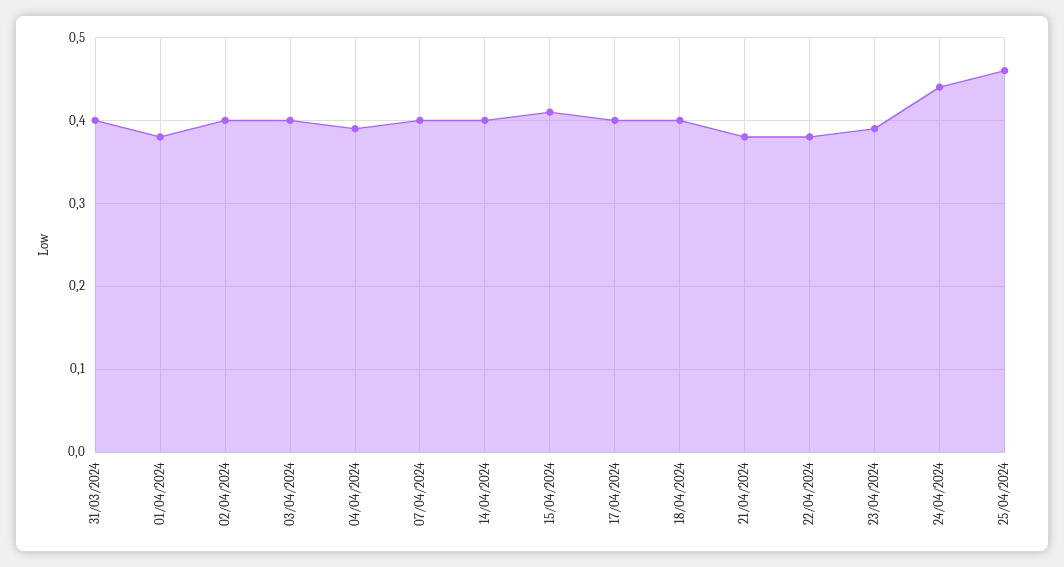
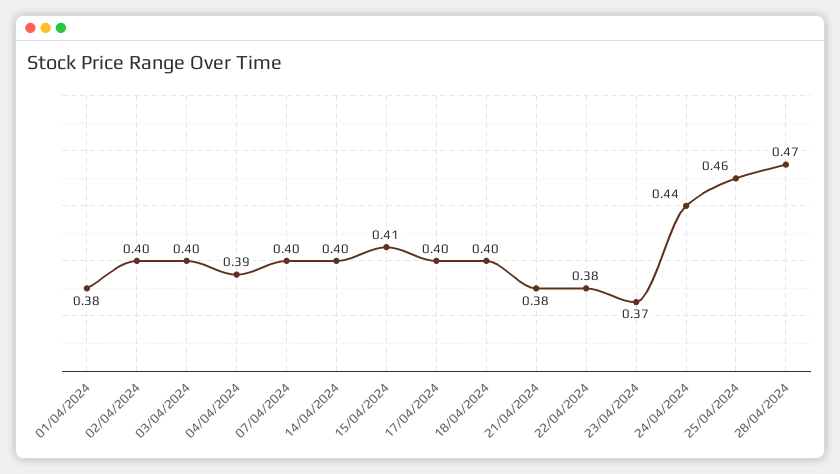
31/03/2024: 0.4 -> none
23/04/2024: 0.39 -> 0.37
28/04/2024: none -> 0.47

